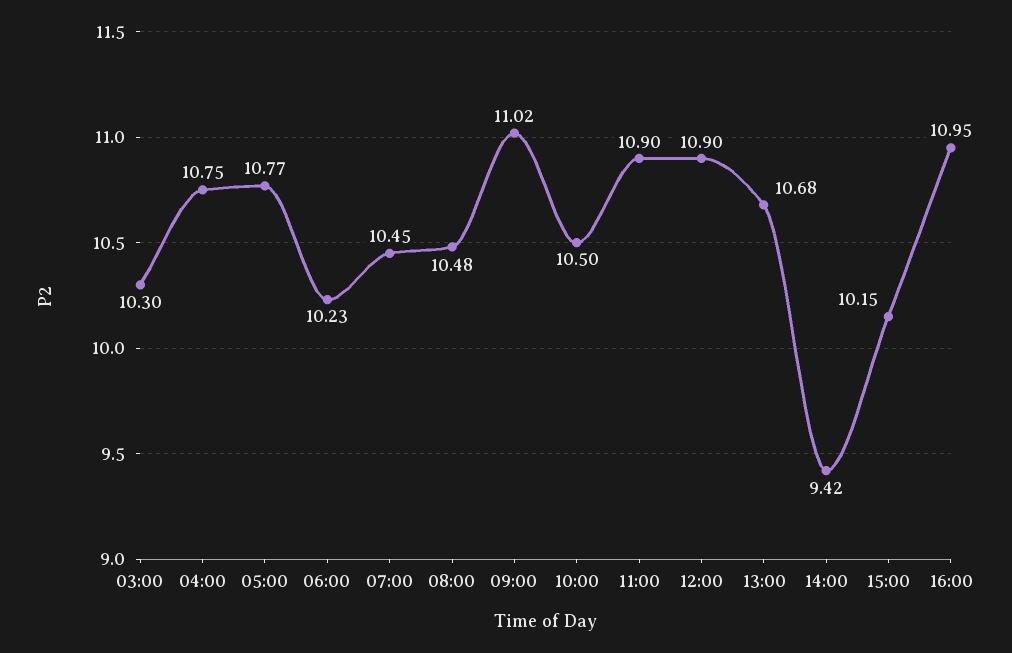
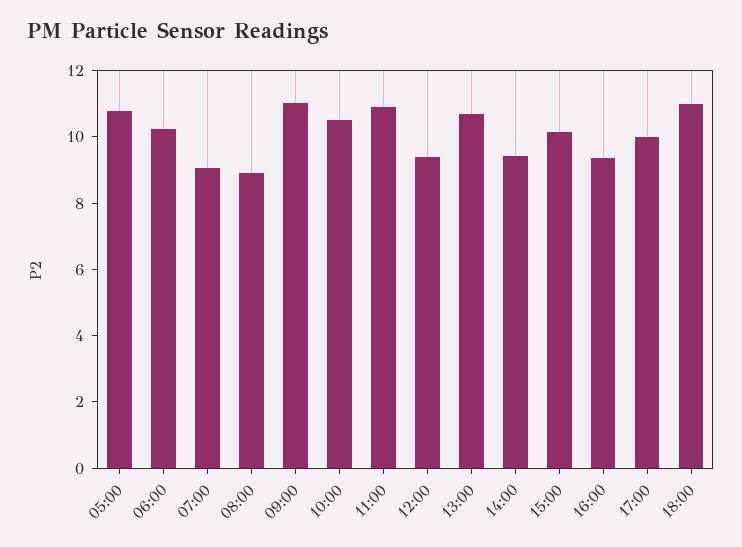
03:00: 10.3 -> none
04:00: 10.75 -> none
07:00: 10.45 -> 9
08:00: 10.48 -> 9
12:00: 10.9 -> 9.5
16:00: 10.95 -> 9.5
17:00: none -> 10
18:00: none -> 11

